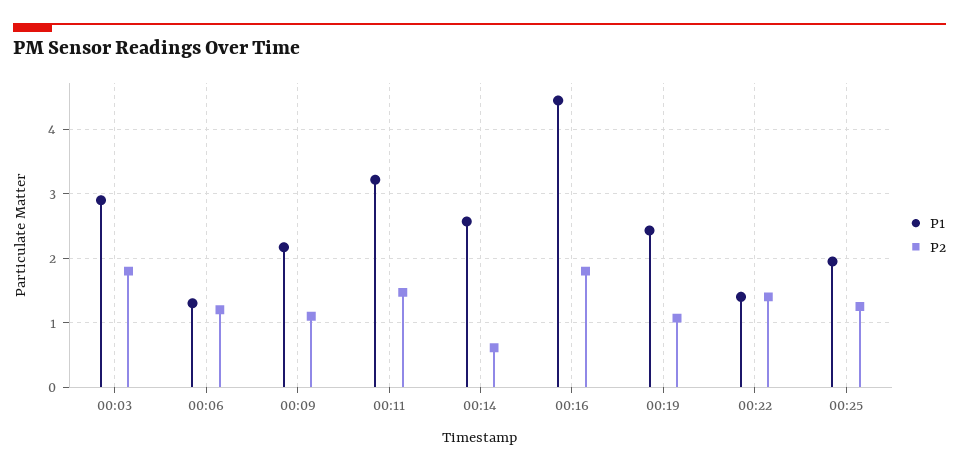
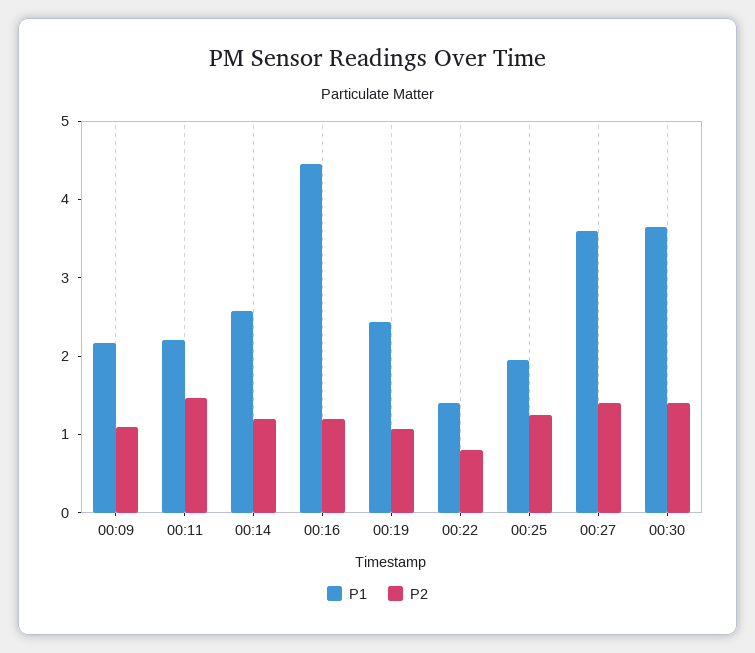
P1, 00:03: 2.9 -> none
P2, 00:03: 1.8 -> none
P1, 00:06: 1.3 -> none
P2, 00:06: 1.2 -> none
P1, 00:11: 3.2 -> 2.2
P2, 00:14: 0.6 -> 1.2
P2, 00:16: 1.8 -> 1.2
P2, 00:22: 1.4 -> 0.8
P1, 00:27: none -> 3.6
P2, 00:27: none -> 1.4
P1, 00:30: none -> 3.6
P2, 00:30: none -> 1.4

